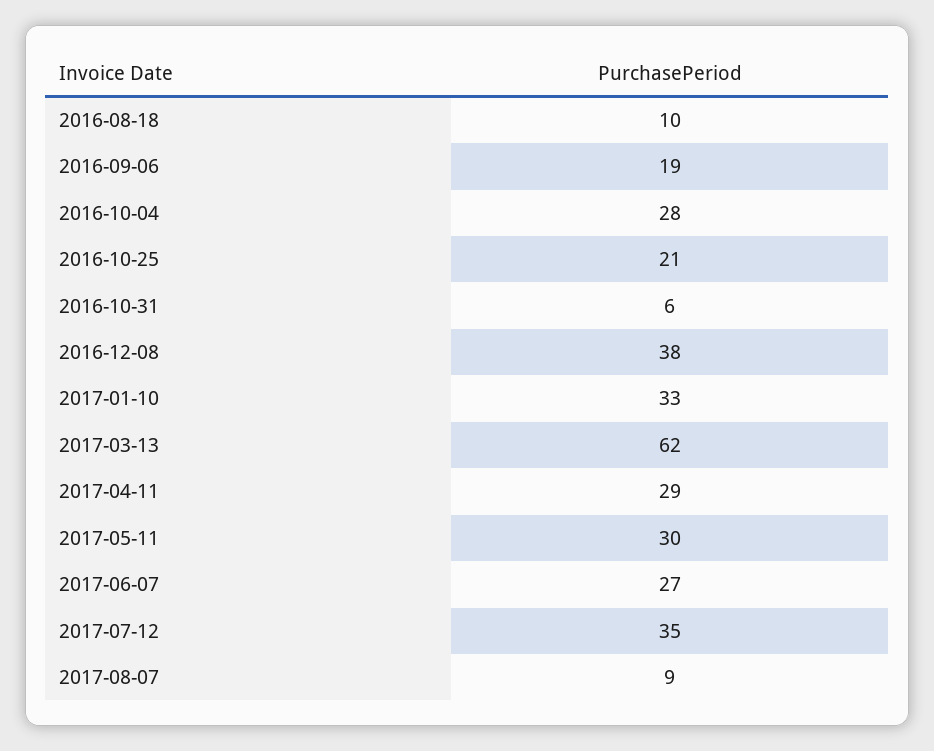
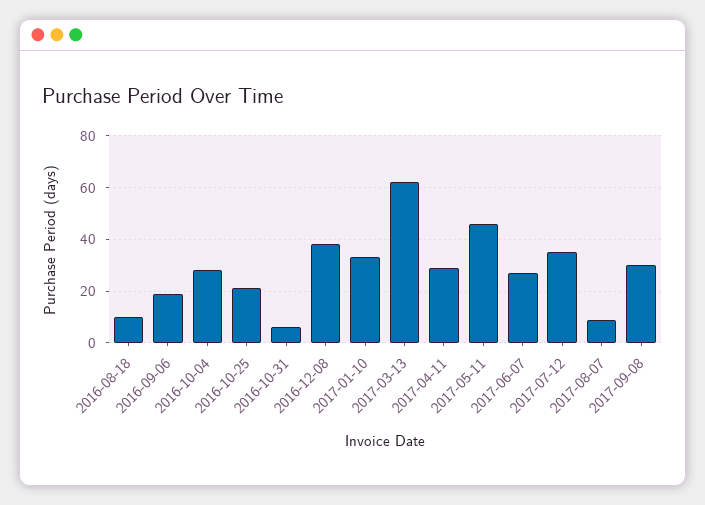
2017-05-11: 30 -> 45
2017-09-08: none -> 30

